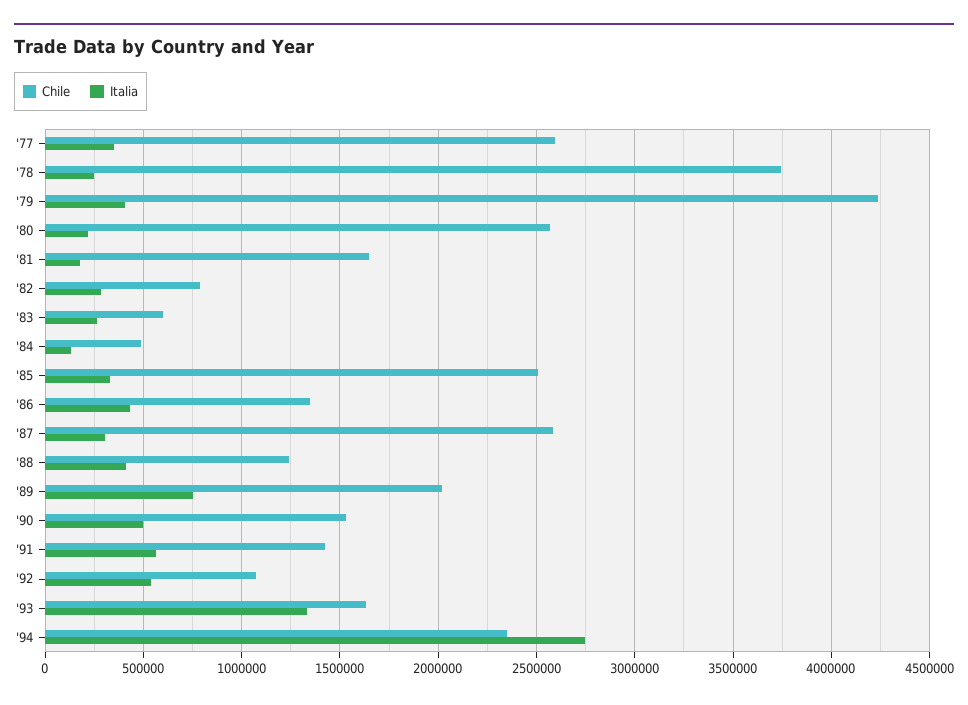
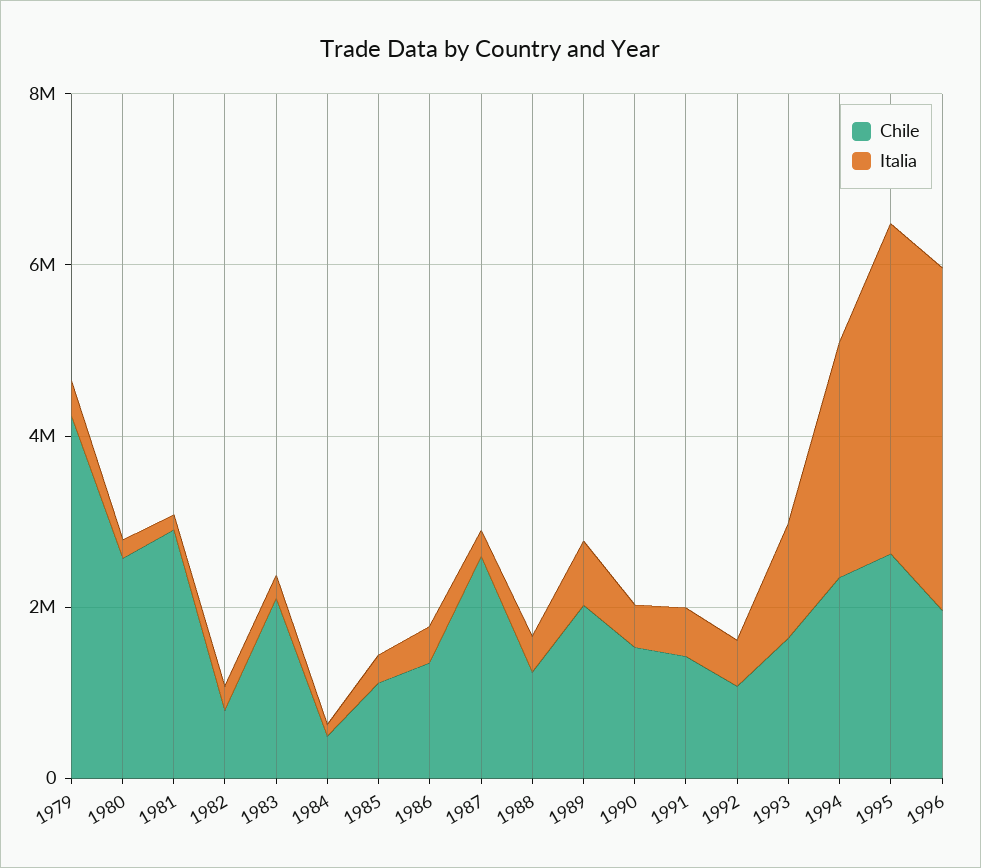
Chile, '77: 2600000 -> none
Italia, '77: 350000 -> none
Chile, '78: 3750000 -> none
Italia, '78: 250000 -> none
Chile, '81: 1650000 -> 3000000
Chile, '83: 600000 -> 2000000
Chile, '85: 2500000 -> 1000000
Chile, 1995: none -> 2500000
Italia, 1995: none -> 4000000
Chile, 1996: none -> 2000000
Italia, 1996: none -> 4000000

